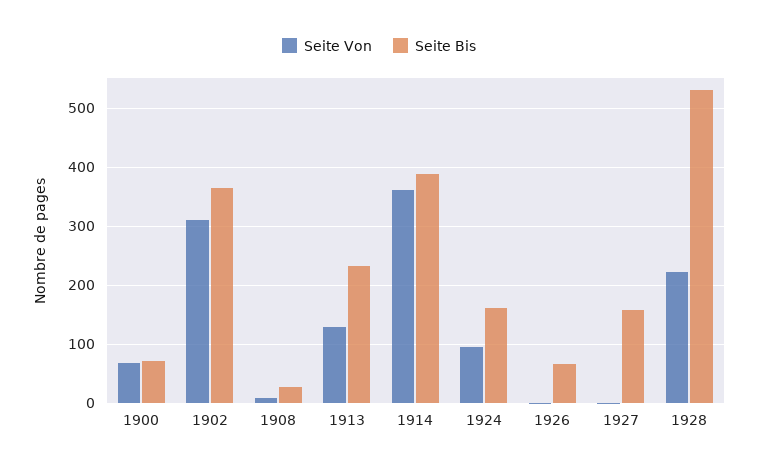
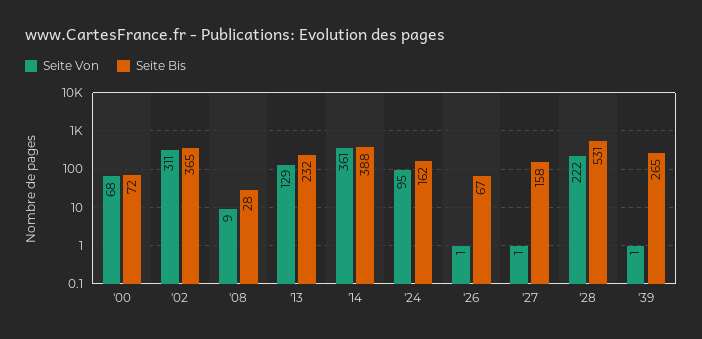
Seite Von, '39: none -> 1
Seite Bis, '39: none -> 265

